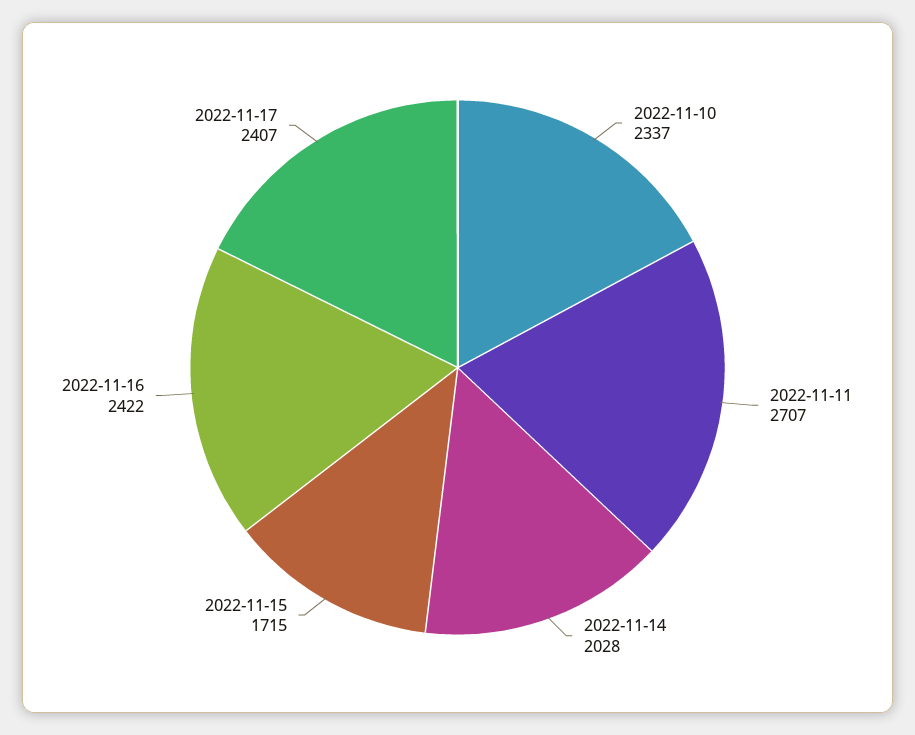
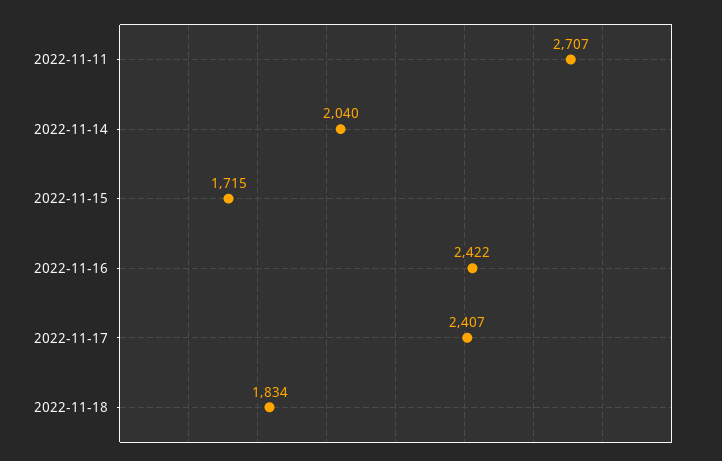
2022-11-10: 2337 -> none
2022-11-14: 2028 -> 2040
2022-11-18: none -> 1834

